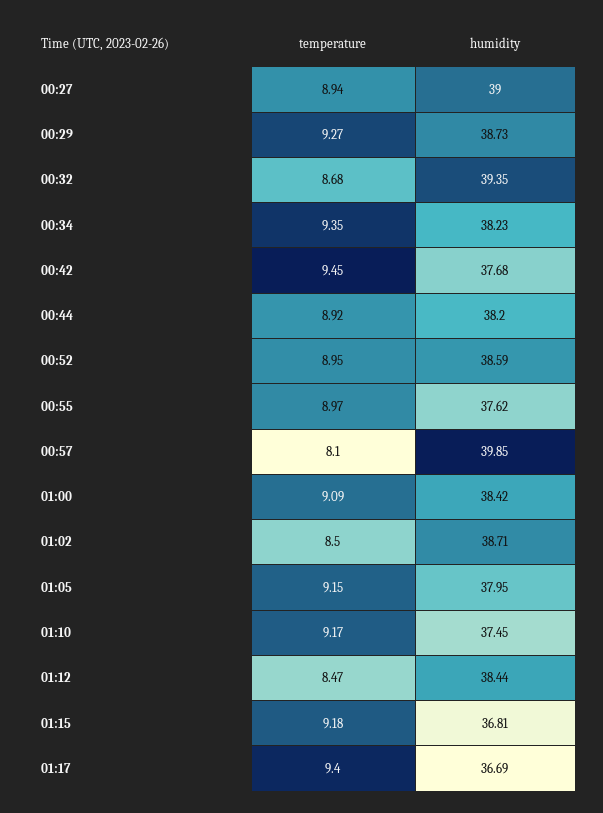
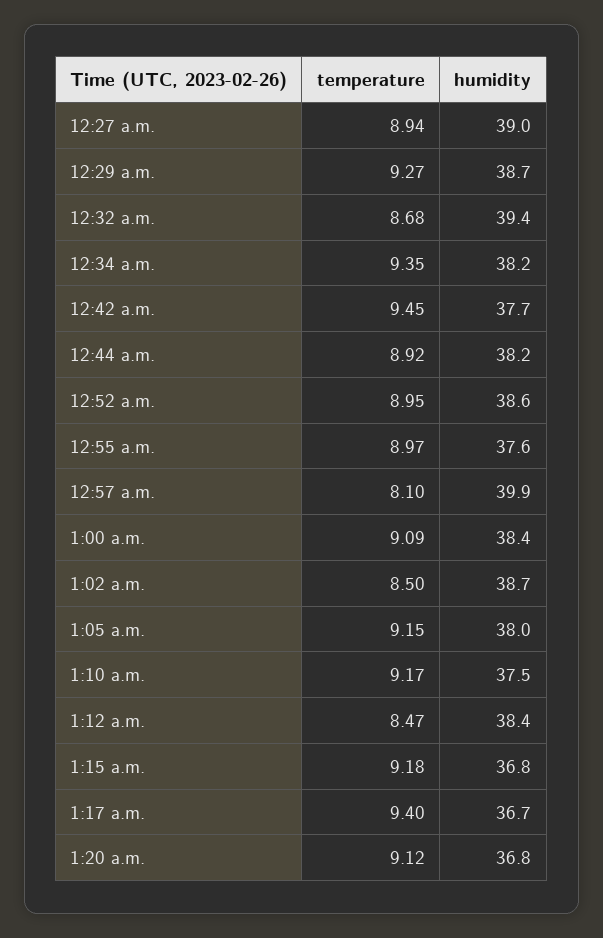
temperature, 1:20 a.m.: none -> 9.12
humidity, 1:20 a.m.: none -> 36.8

